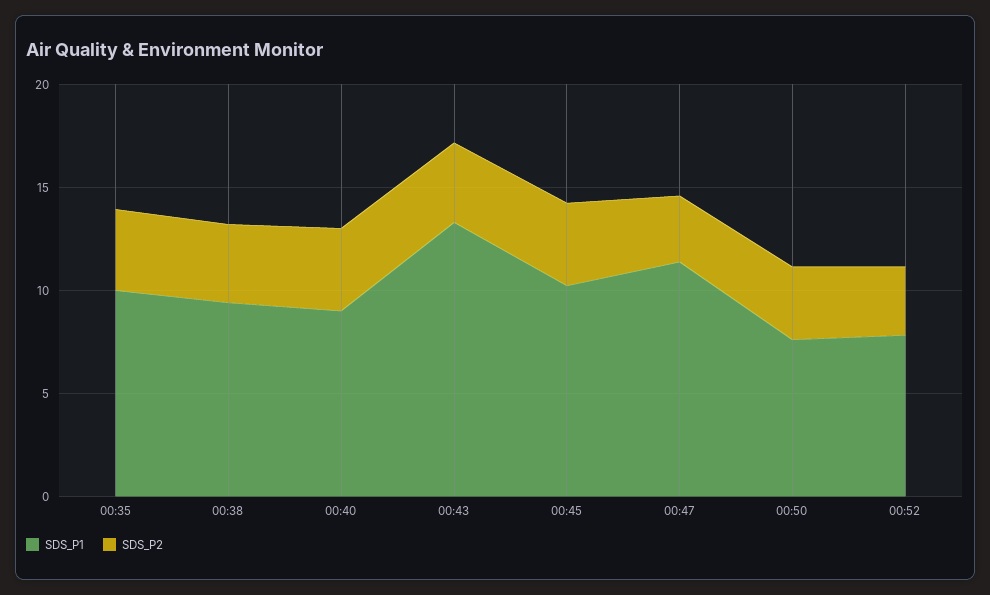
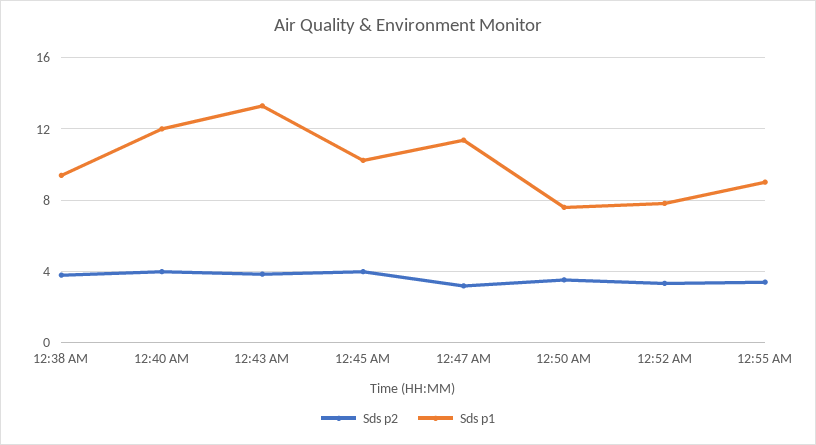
SDS_P1, 00:35: 10 -> none
SDS_P2, 00:35: 4 -> none
SDS_P1, 00:40: 9 -> 12
SDS_P2, 12:55 AM: none -> 3.5
SDS_P1, 12:55 AM: none -> 9

